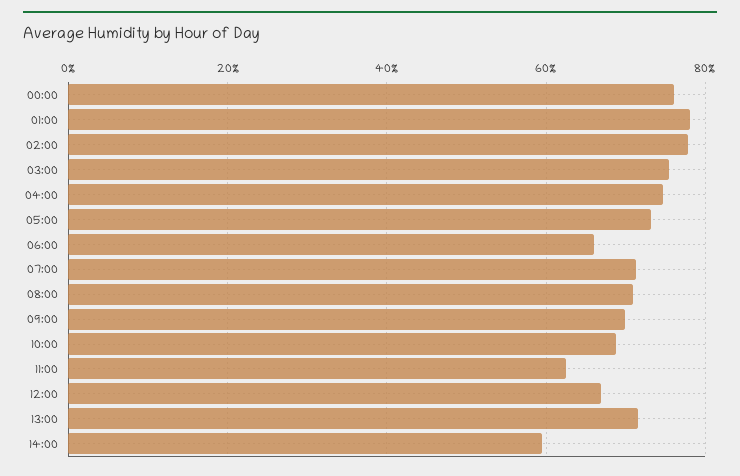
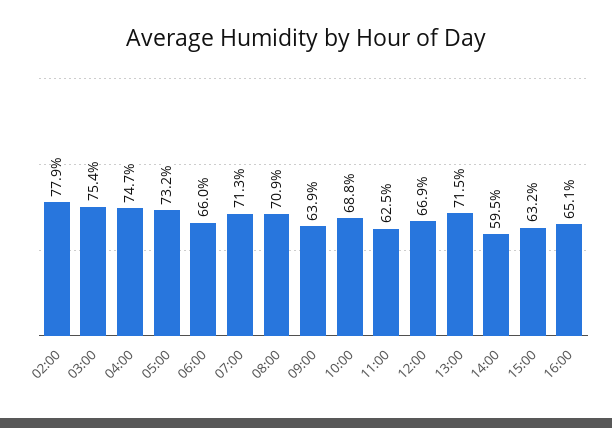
00:00: 76 -> none
01:00: 78 -> none
09:00: 70 -> 63.9
15:00: none -> 63.2
16:00: none -> 65.1

